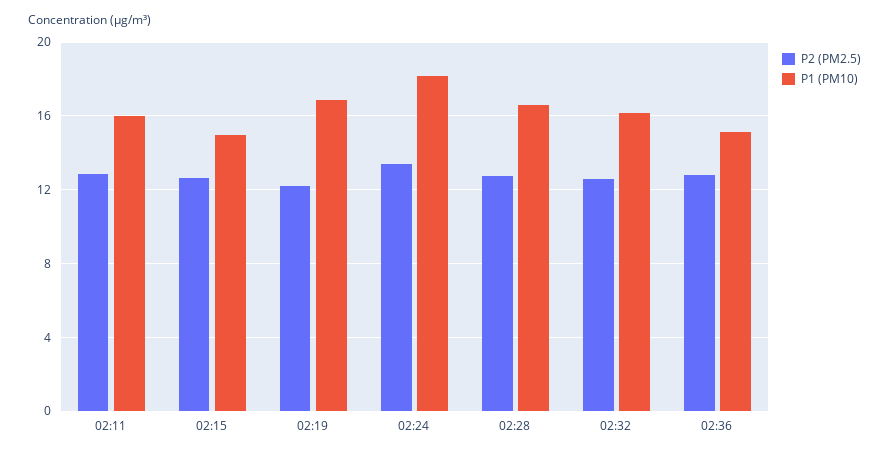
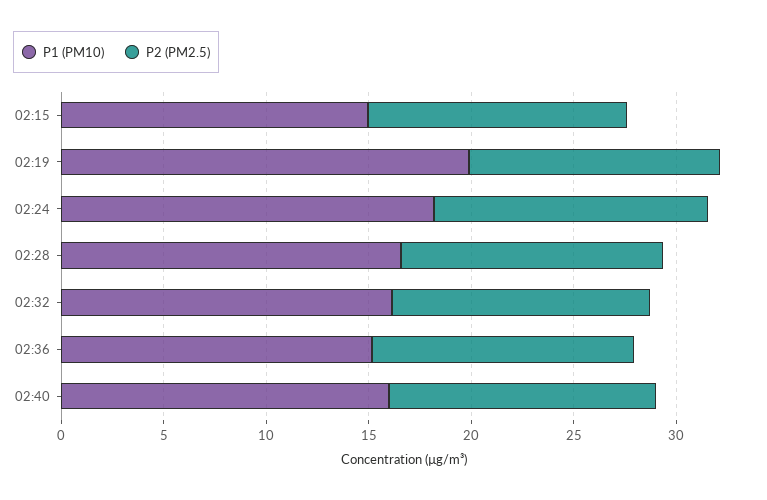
P2 (PM2.5), 02:11: 13 -> none
P1 (PM10), 02:11: 16 -> none
P1 (PM10), 02:19: 17 -> 20
P1 (PM10), 02:40: none -> 16
P2 (PM2.5), 02:40: none -> 13

